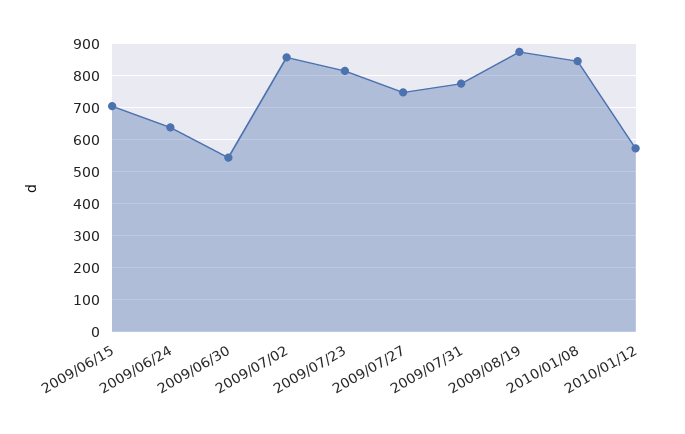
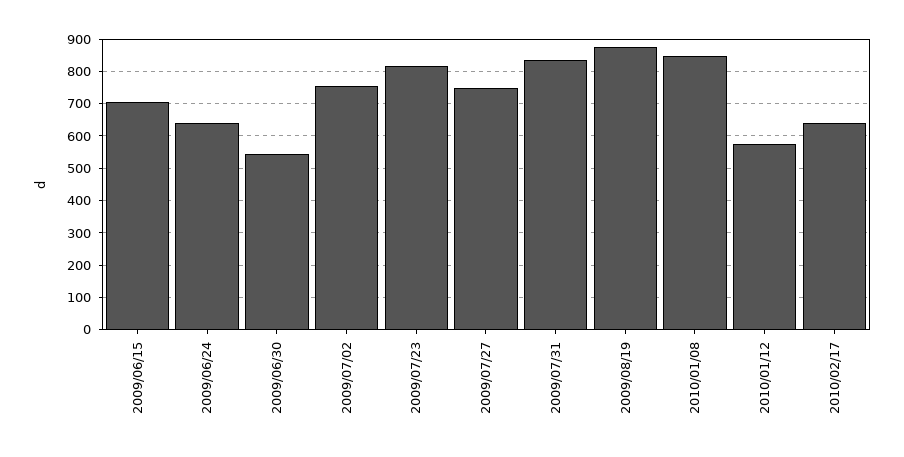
2009/07/02: 860 -> 760
2009/07/31: 780 -> 840
2010/02/17: none -> 640

